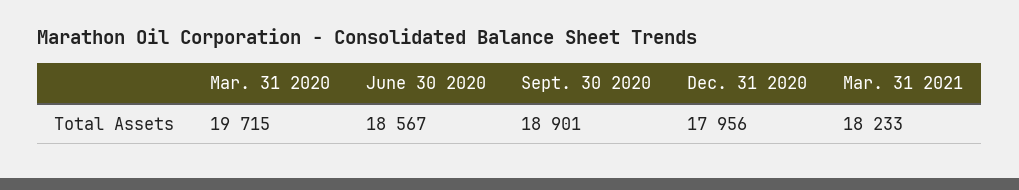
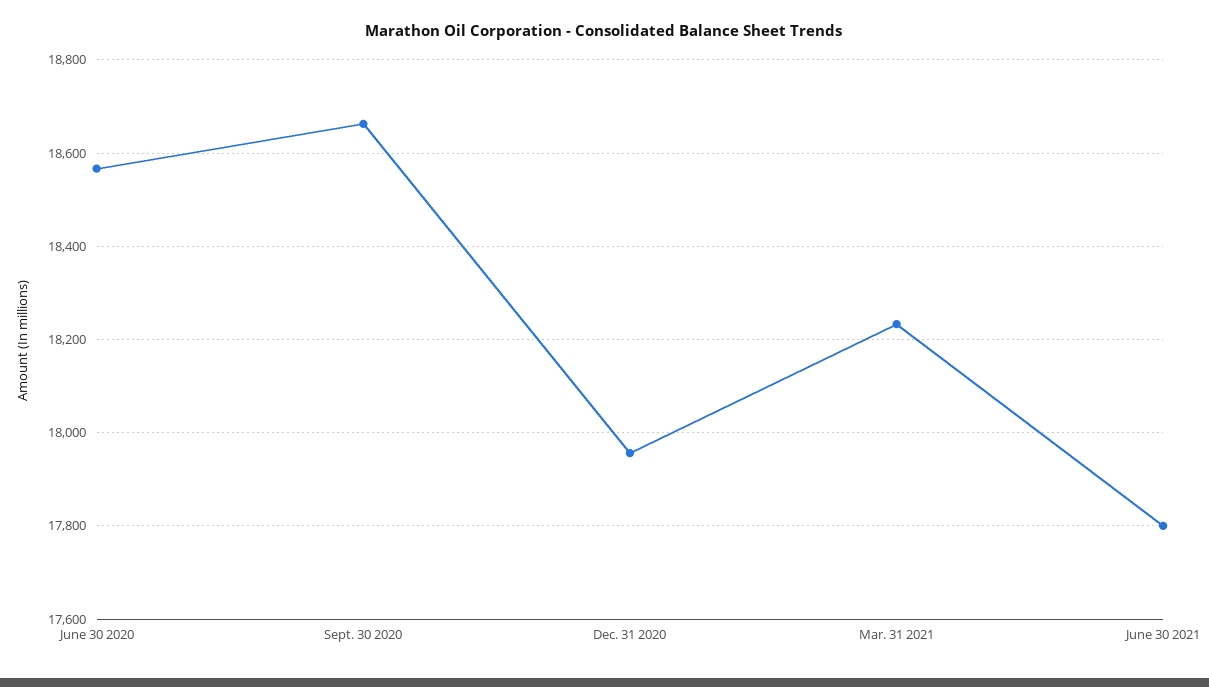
Mar. 31 2020: 19715 -> none
Sept. 30 2020: 18901 -> 18660
June 30 2021: none -> 17800

